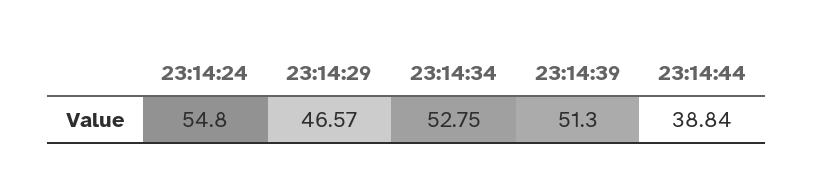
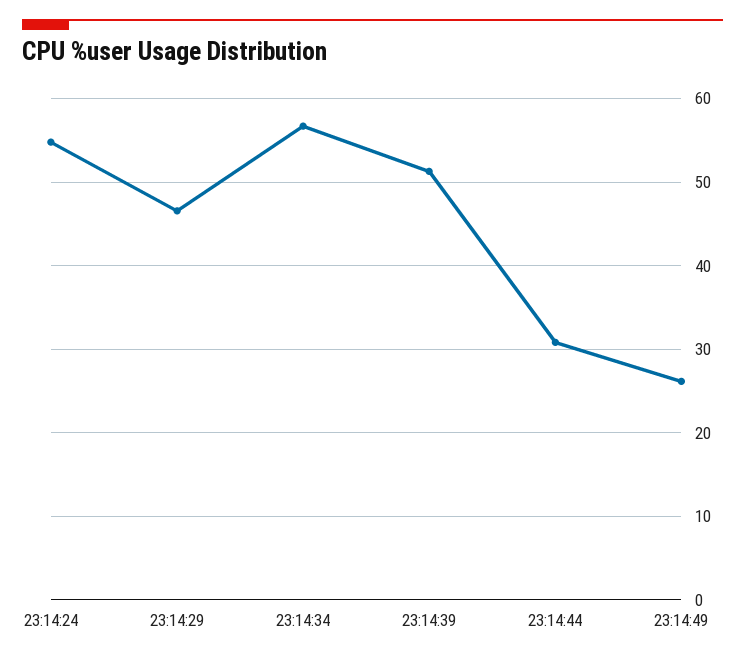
23:14:34: 52.75 -> 57
23:14:44: 38.84 -> 31
23:14:49: none -> 26

